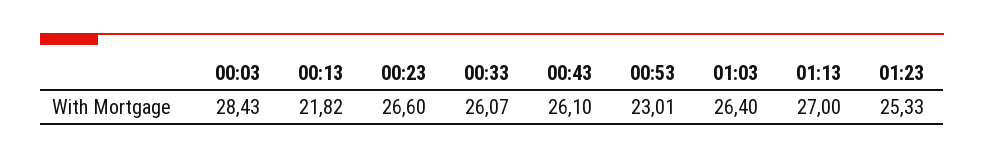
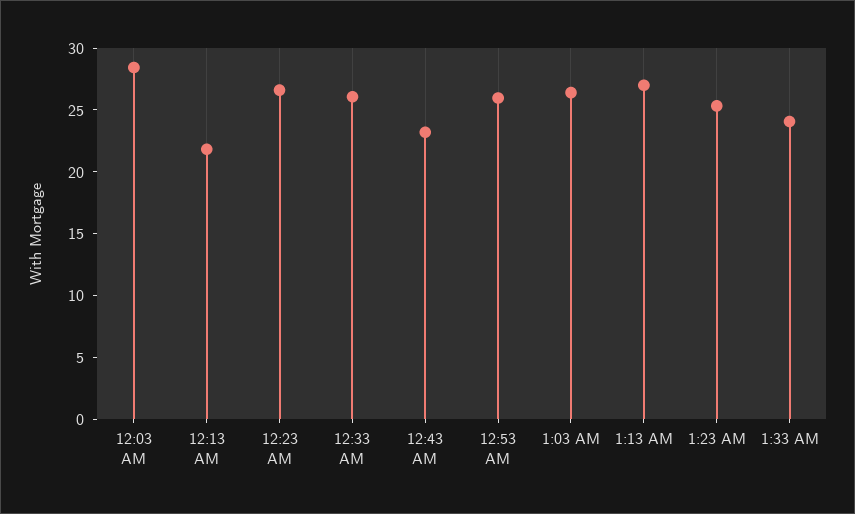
00:43: 26.1 -> 23
00:53: 23.01 -> 26
1:33 AM: none -> 24

